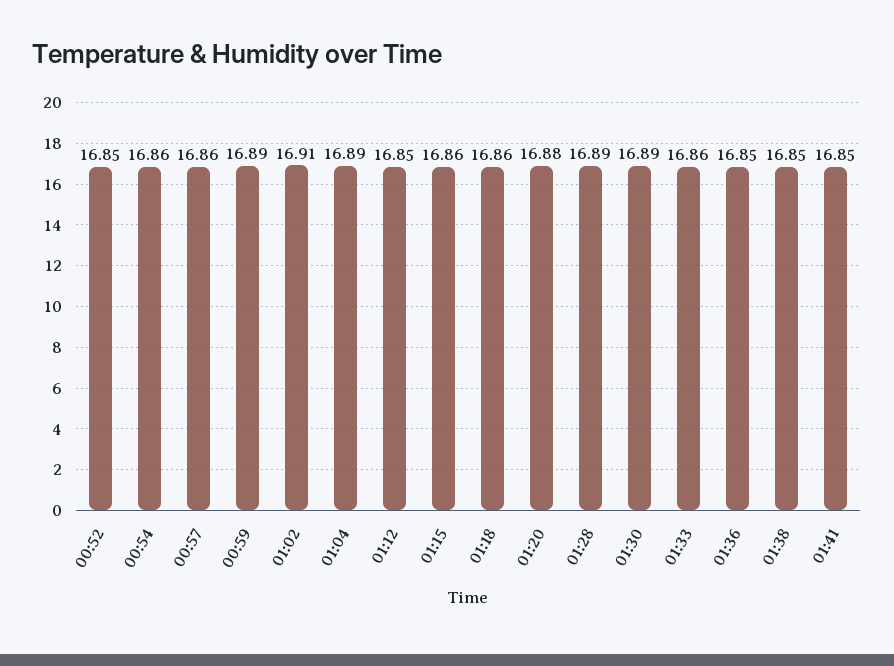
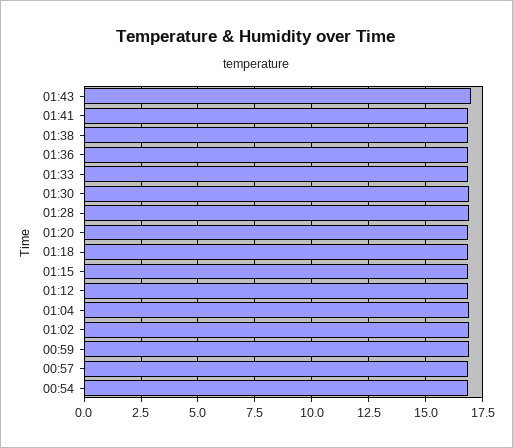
00:52: 16.85 -> none
01:43: none -> 17

